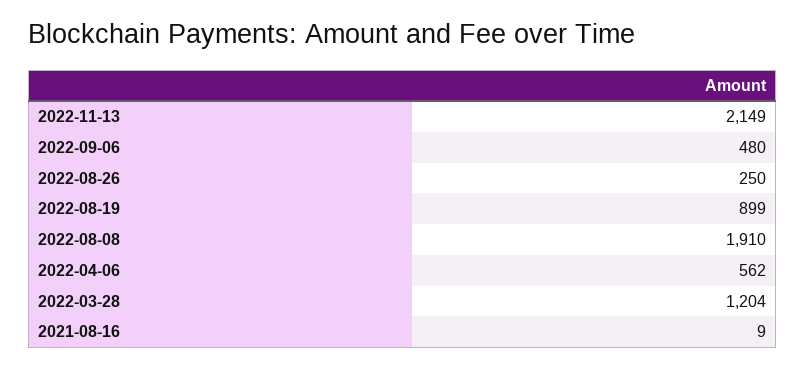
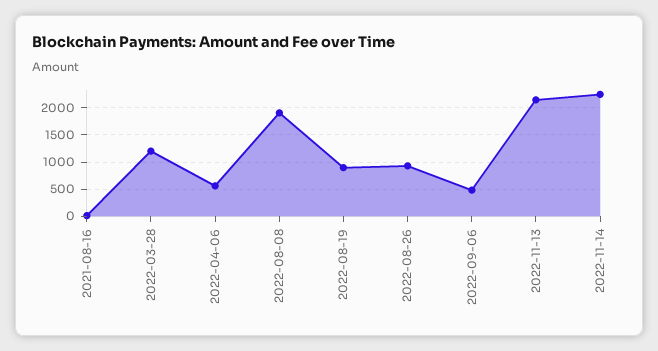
2022-08-26: 250 -> 1000
2022-11-14: none -> 2250

